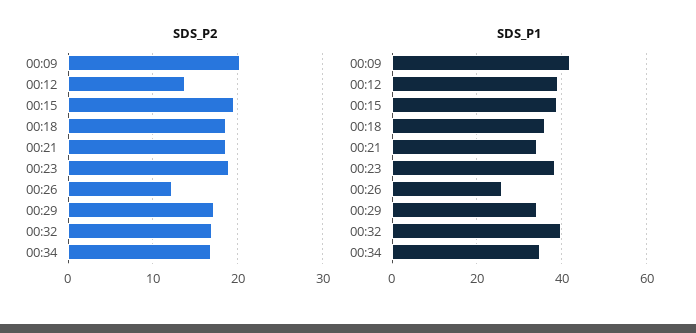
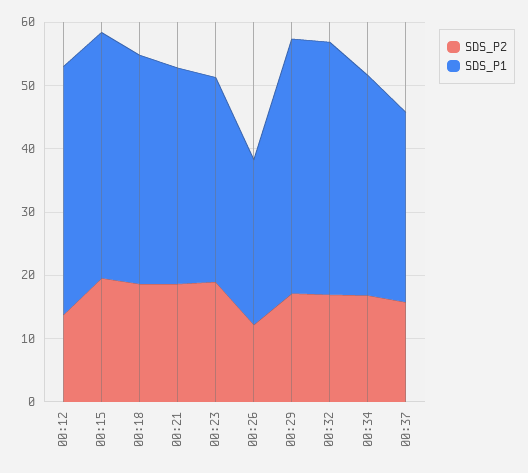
SDS_P2, 00:09: 20 -> none
SDS_P1, 00:09: 42 -> none
SDS_P1, 00:23: 38 -> 32
SDS_P1, 00:29: 34 -> 40
SDS_P2, 00:37: none -> 16
SDS_P1, 00:37: none -> 30

